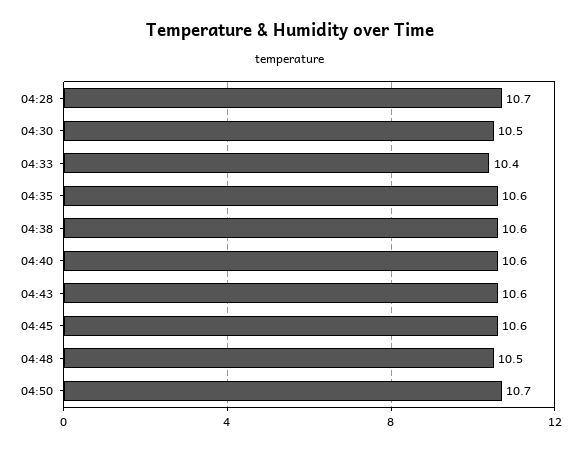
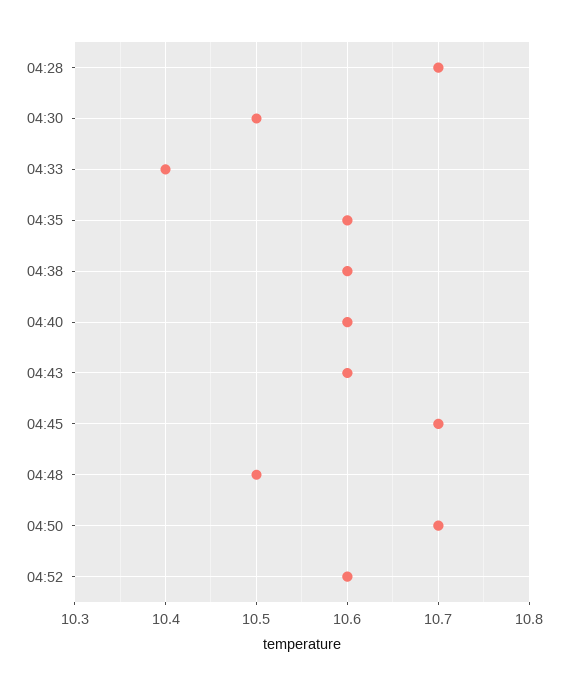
04:45: 10.6 -> 10.7
04:52: none -> 10.6

